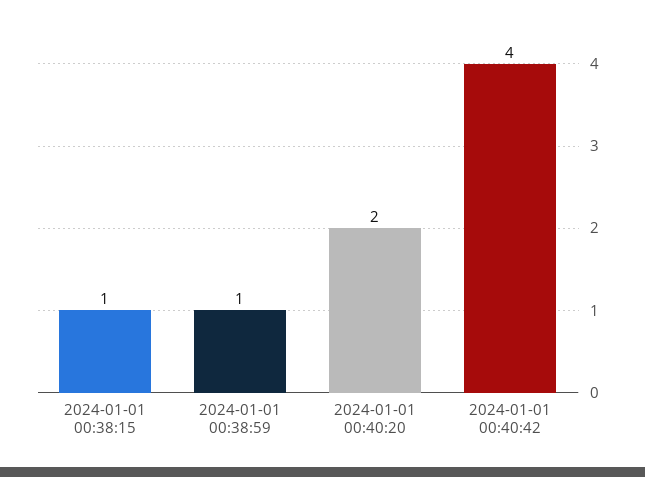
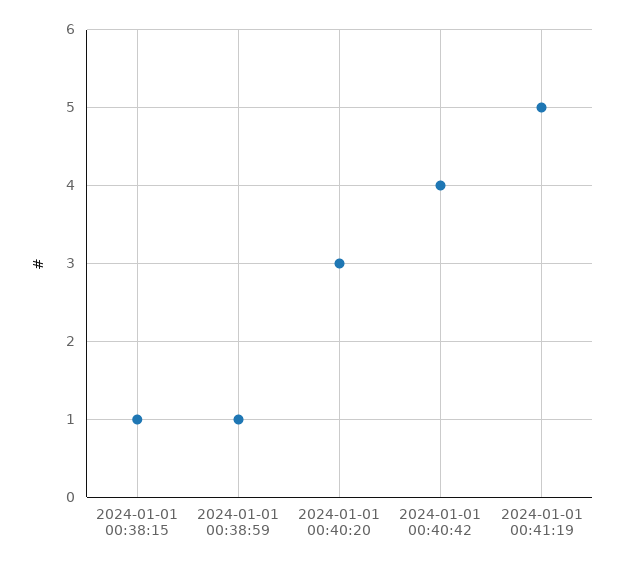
2024-01-01 00:40:20: 2 -> 3
2024-01-01 00:41:19: none -> 5

